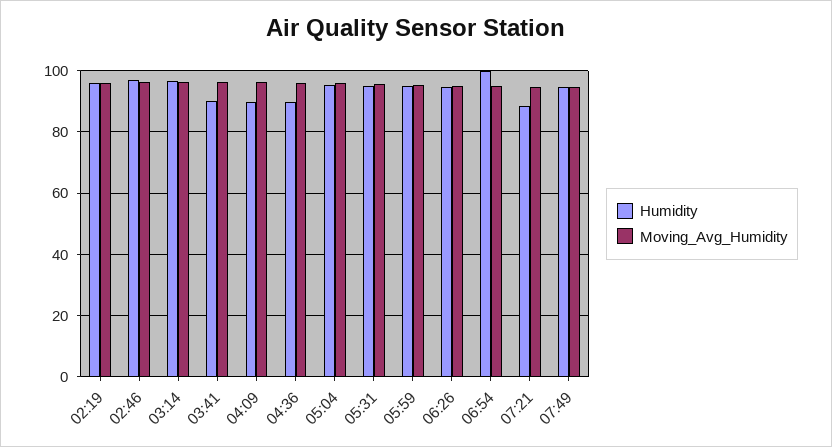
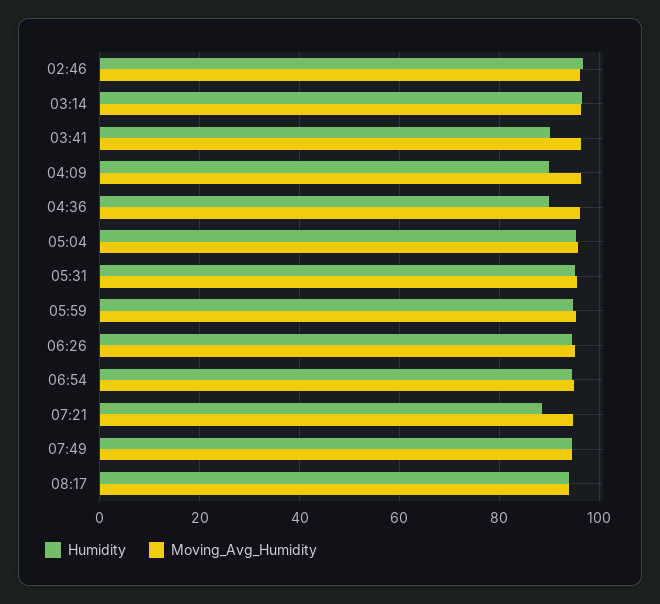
Humidity, 02:19: 96 -> none
Moving_Avg_Humidity, 02:19: 96 -> none
Humidity, 06:54: 100 -> 94
Humidity, 08:17: none -> 94
Moving_Avg_Humidity, 08:17: none -> 94

